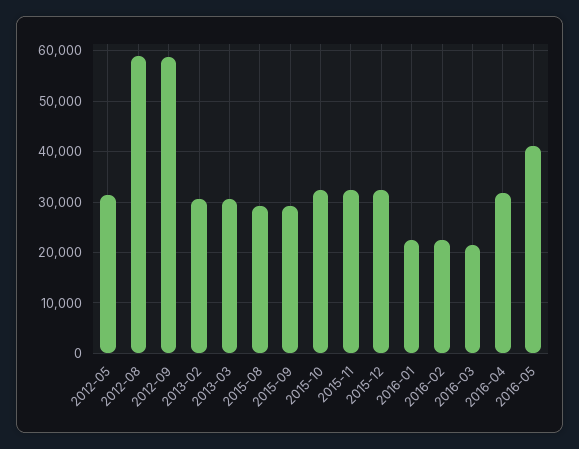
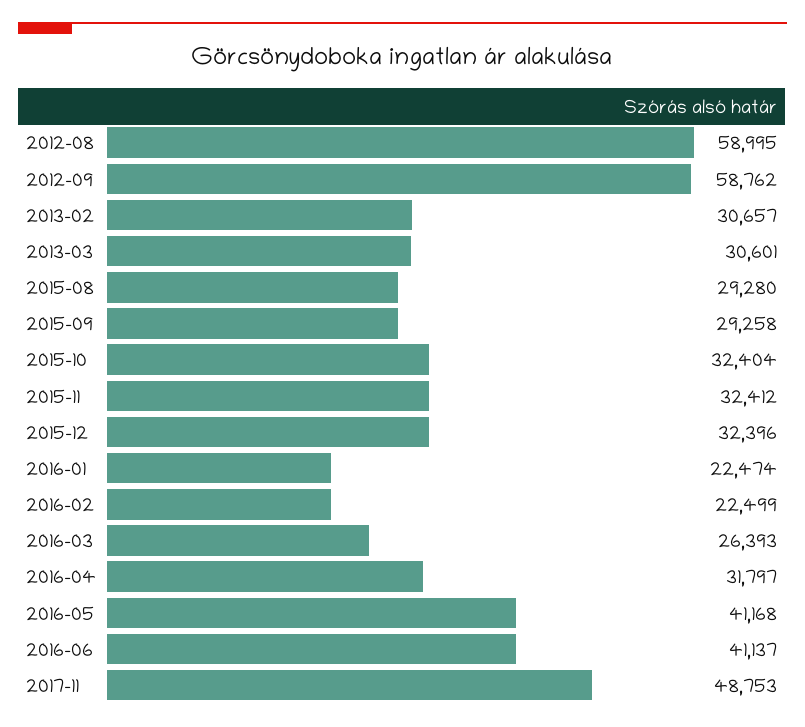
2012-05: 32000 -> none
2016-03: 22000 -> 26393
2016-06: none -> 41137
2017-11: none -> 48753

